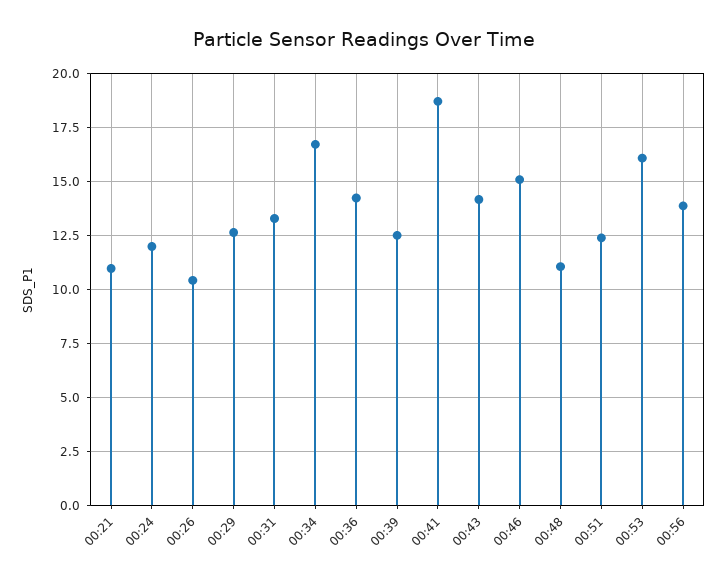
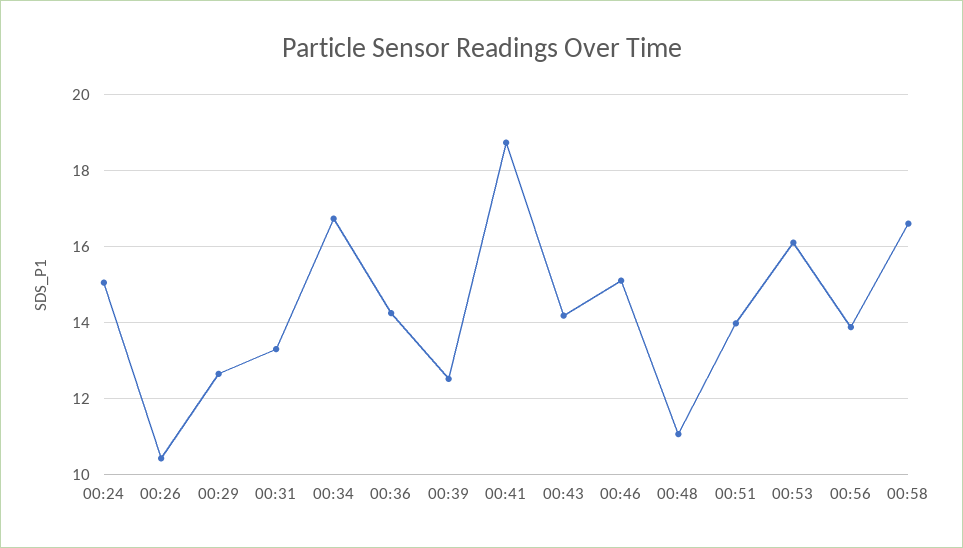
00:21: 11 -> none
00:24: 12 -> 15
00:51: 12.5 -> 14
00:58: none -> 16.6

